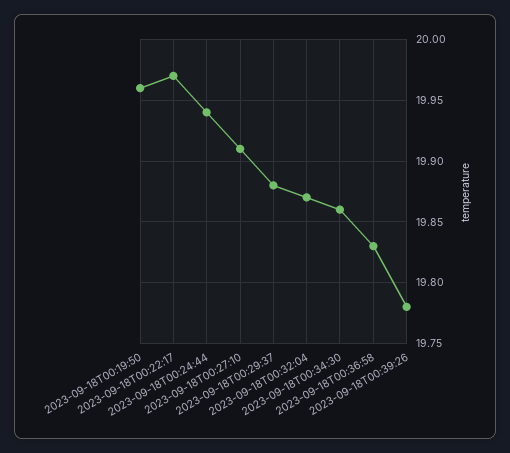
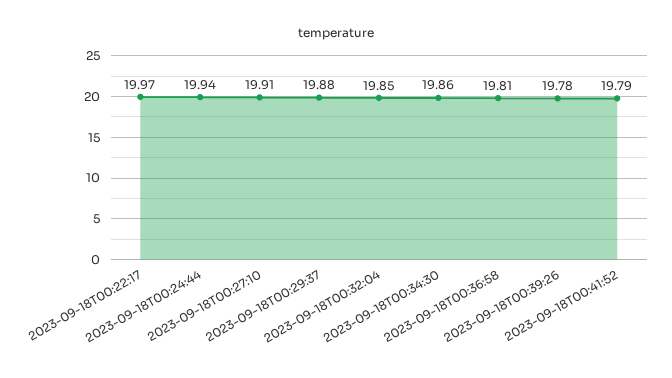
2023-09-18T00:19:50: 19.96 -> none
2023-09-18T00:32:04: 19.87 -> 19.85
2023-09-18T00:36:58: 19.83 -> 19.81
2023-09-18T00:41:52: none -> 19.79

